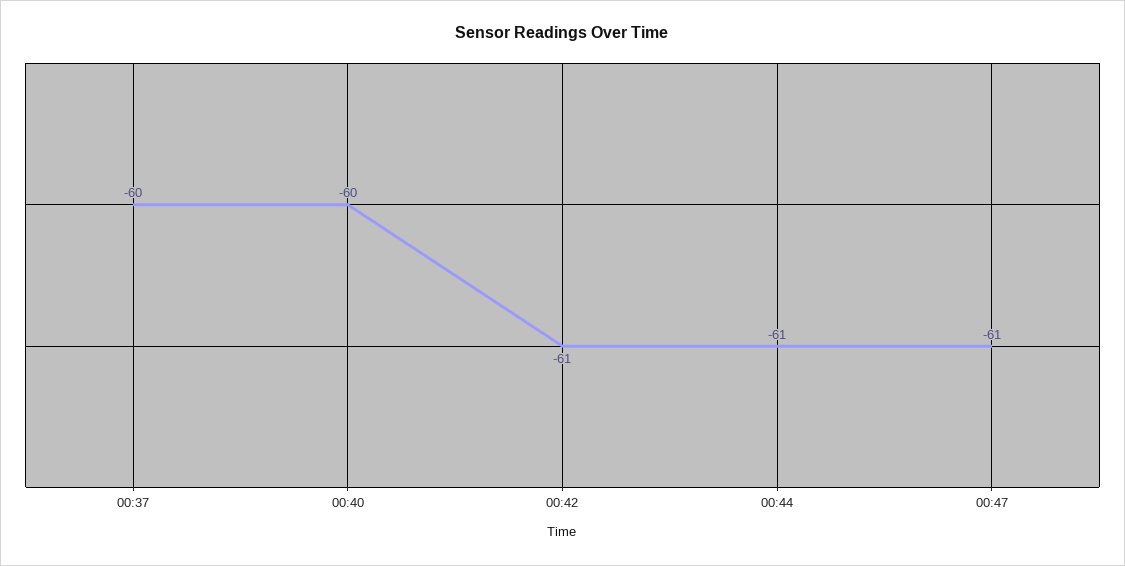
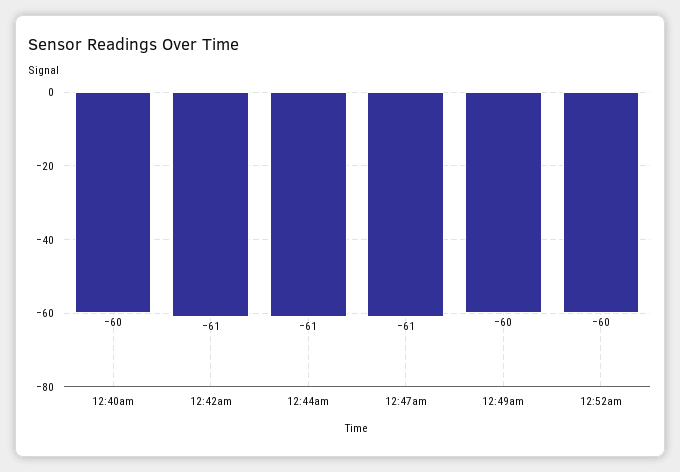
00:37: -60 -> none
12:49am: none -> -60
12:52am: none -> -60

